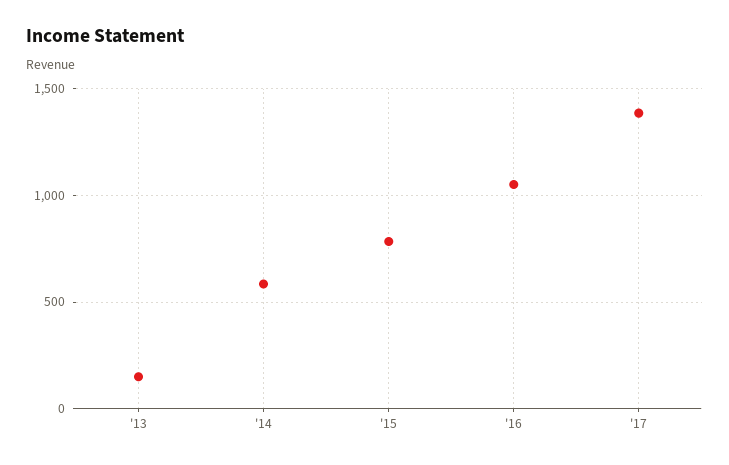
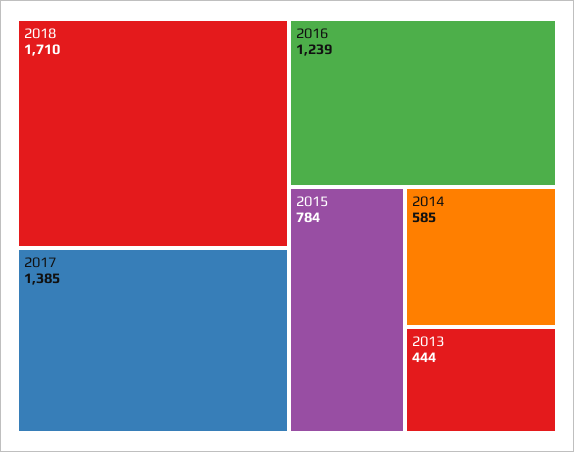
'13: 150 -> 444
'16: 1050 -> 1239
2018: none -> 1710

